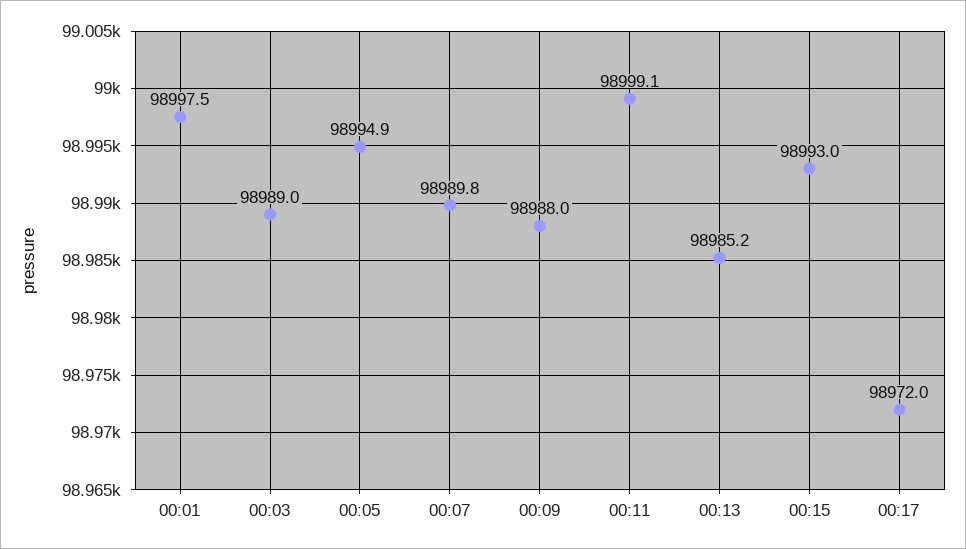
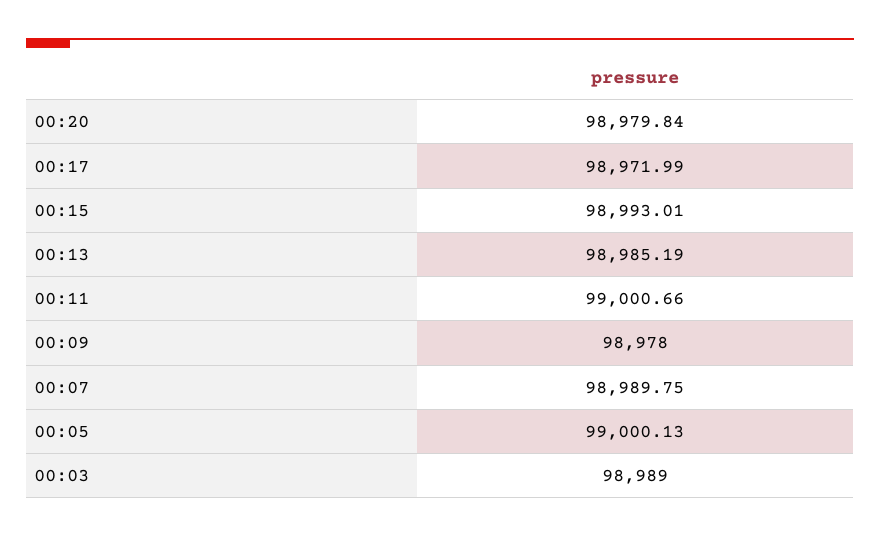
00:01: 98997.5 -> none
00:05: 98994.9 -> 99000.13
00:09: 98988 -> 98978
00:11: 98999.1 -> 99000.66
00:20: none -> 98979.84

